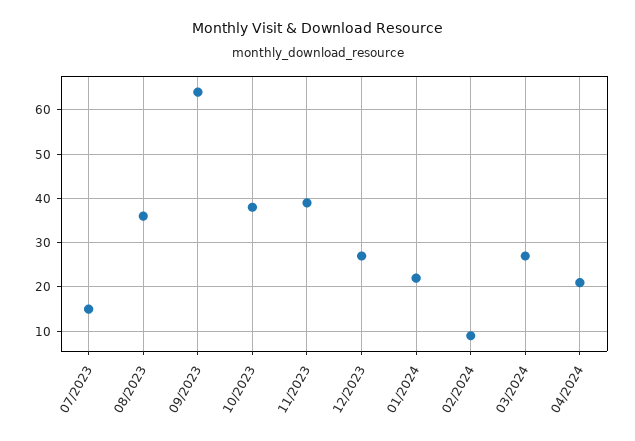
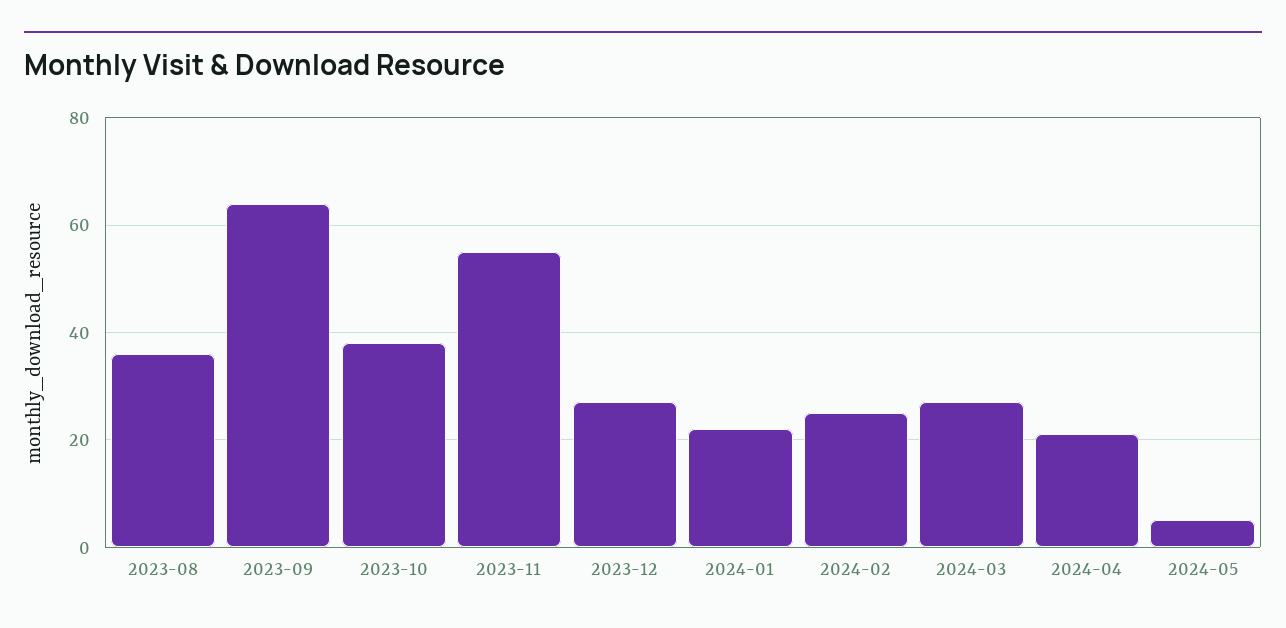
07/2023: 15 -> none
11/2023: 40 -> 55
02/2024: 10 -> 25
2024-05: none -> 5

